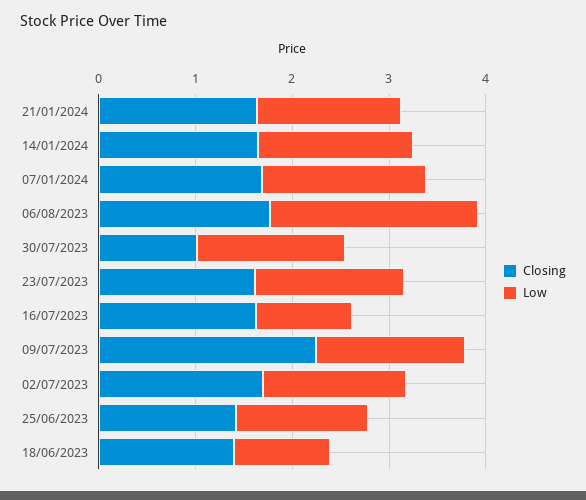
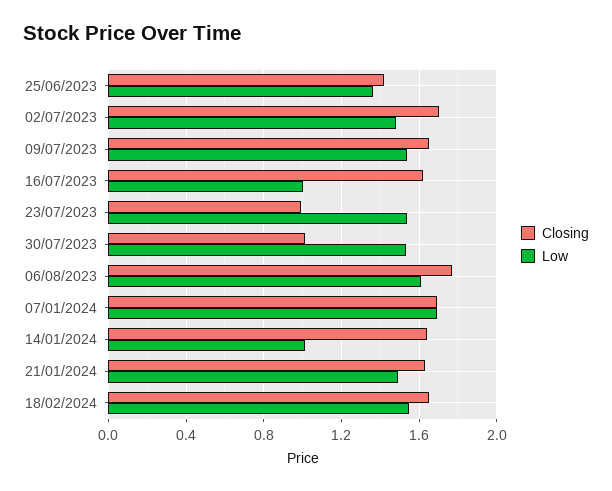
Low, 14/01/2024: 1.6 -> 1
Low, 06/08/2023: 2.2 -> 1.6
Closing, 23/07/2023: 1.6 -> 1
Closing, 09/07/2023: 2.2 -> 1.65
Closing, 18/06/2023: 1.4 -> none
Low, 18/06/2023: 1 -> none
Closing, 18/02/2024: none -> 1.65
Low, 18/02/2024: none -> 1.55

